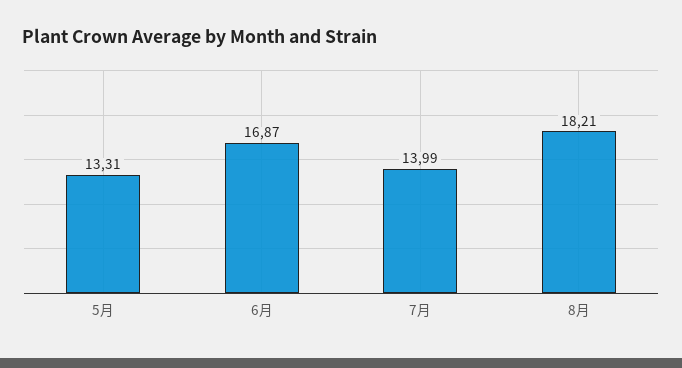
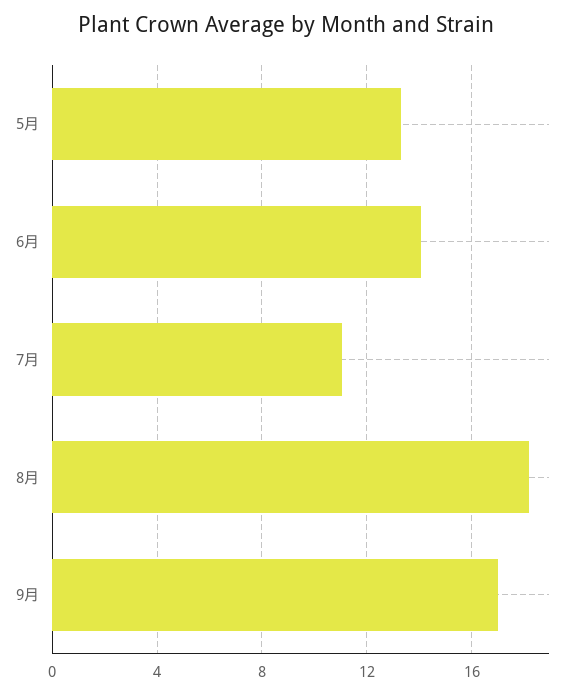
6月: 16.87 -> 14
7月: 13.99 -> 11
9月: none -> 17

